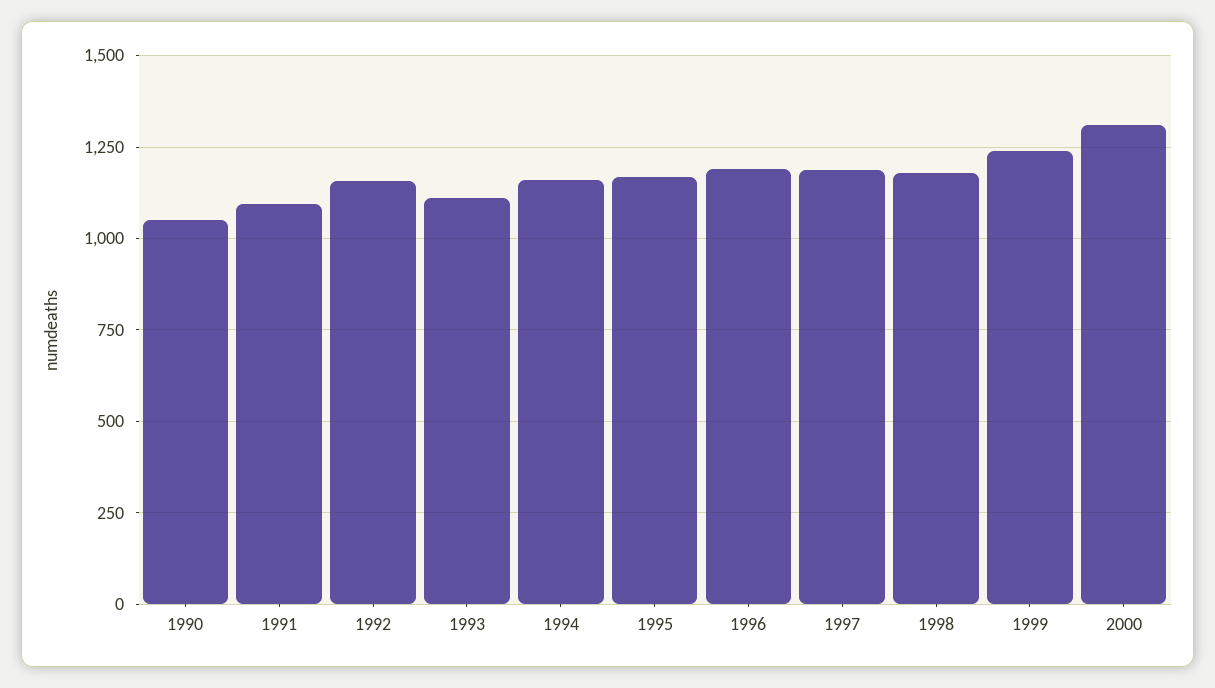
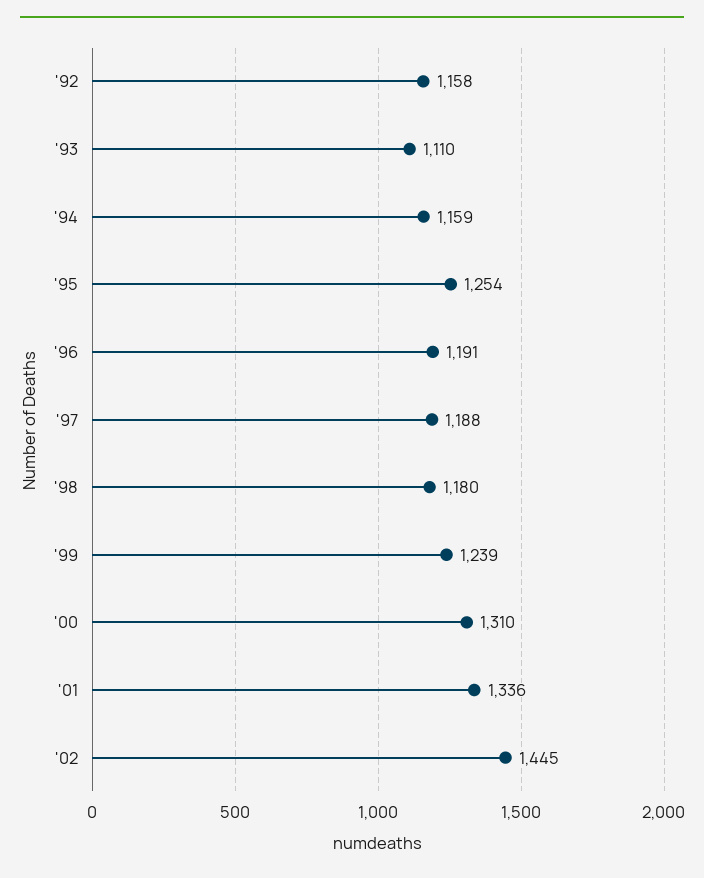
1990: 1050 -> none
1991: 1100 -> none
1995: 1175 -> 1254
'01: none -> 1336
'02: none -> 1445

